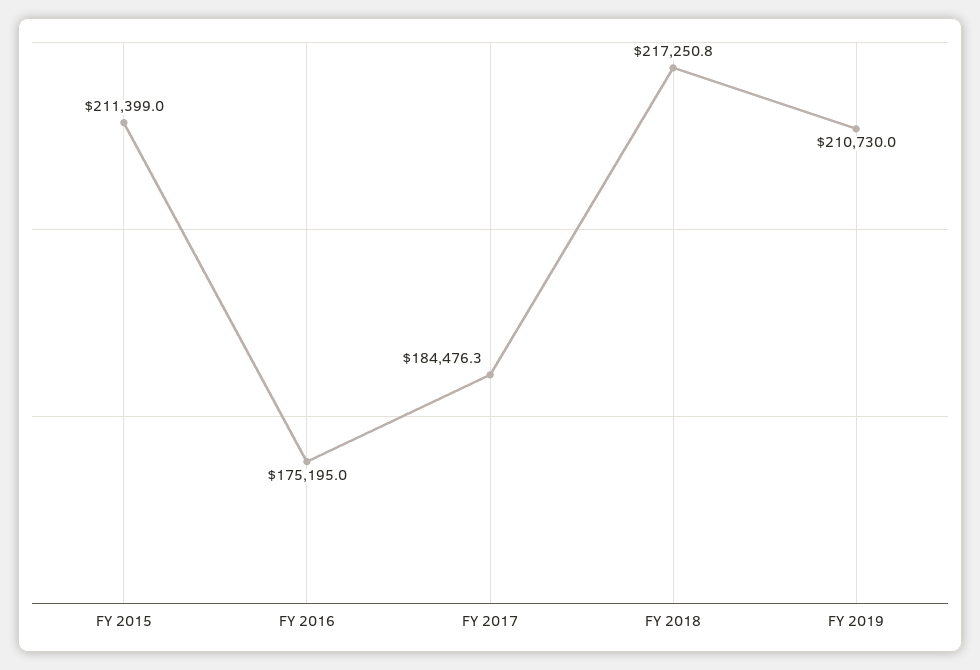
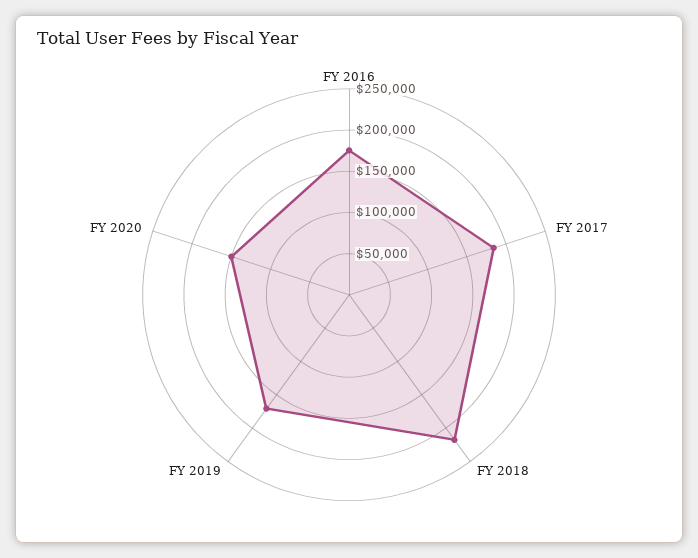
FY 2015: 211399 -> none
FY 2019: 210730 -> 170000
FY 2020: none -> 150000

